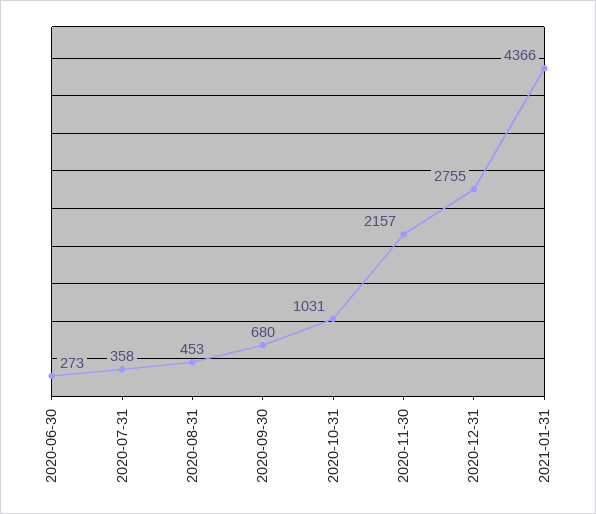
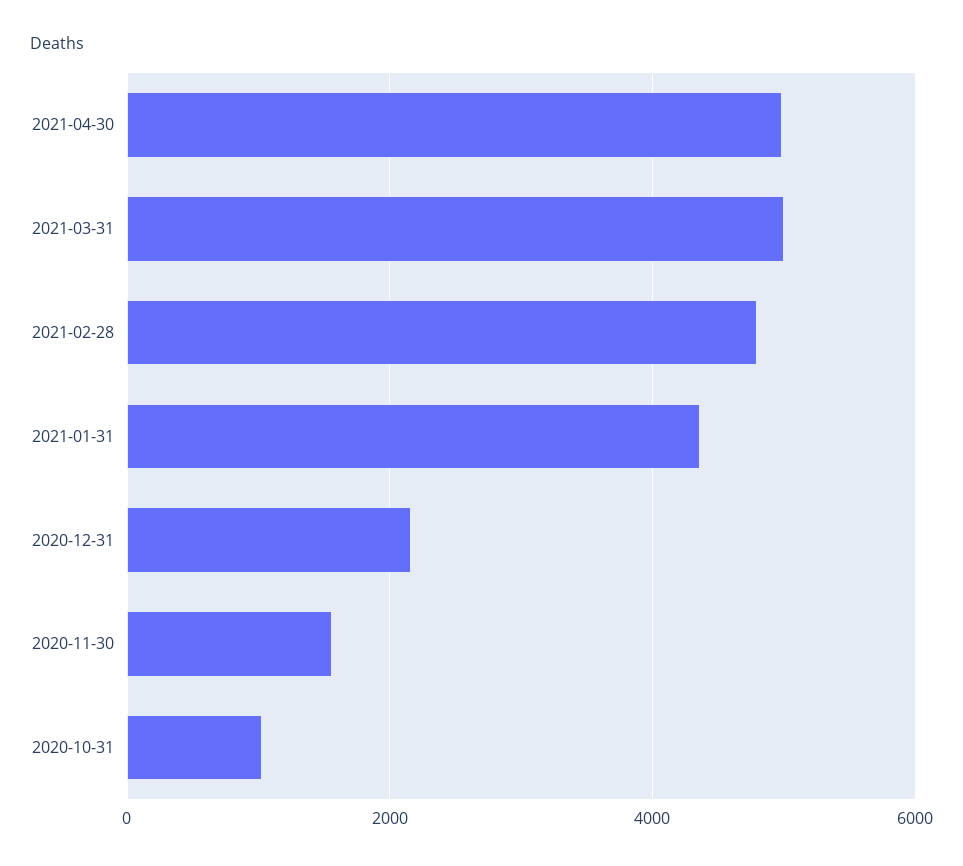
2020-06-30: 273 -> none
2020-07-31: 358 -> none
2020-08-31: 453 -> none
2020-09-30: 680 -> none
2020-11-30: 2157 -> 1600
2020-12-31: 2755 -> 2200
2021-04-30: none -> 5000
2021-03-31: none -> 5000
2021-02-28: none -> 4800

